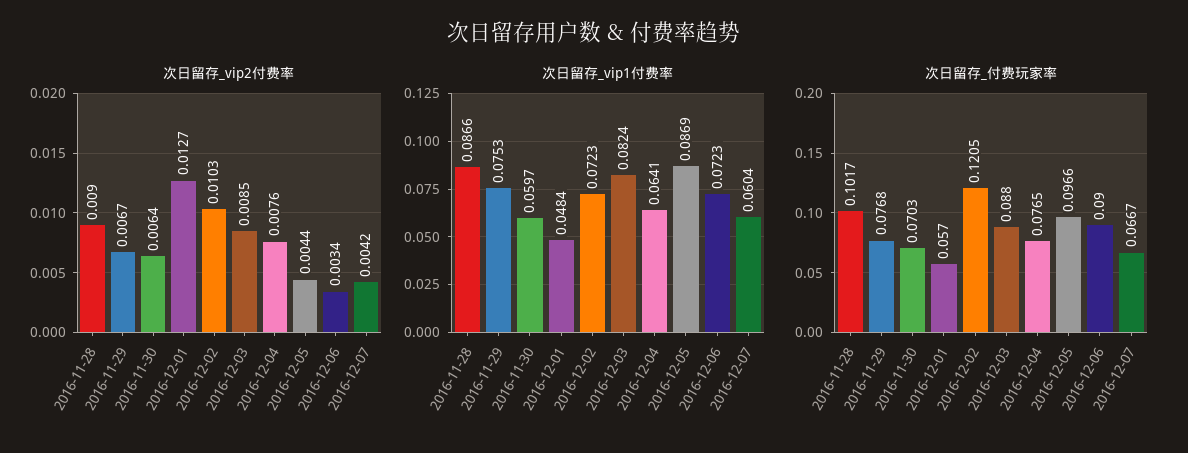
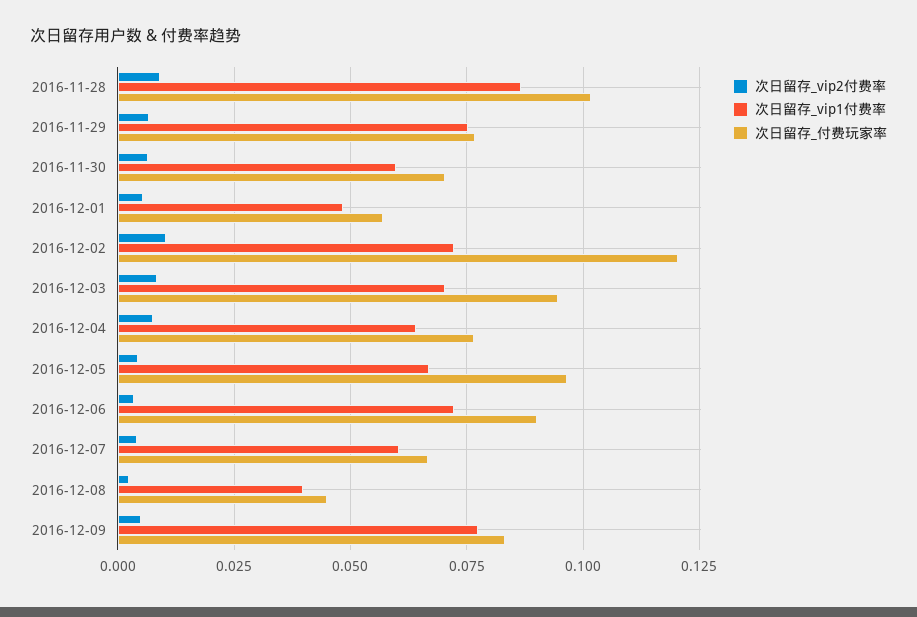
次日留存_vip2付费率, 2016-12-01: 0.0127 -> 0.005
次日留存_vip1付费率, 2016-12-03: 0.0824 -> 0.07
次日留存_vip1付费率, 2016-12-05: 0.0869 -> 0.0675
次日留存_付费玩家率, 2016-12-03: 0.088 -> 0.095
次日留存_vip2付费率, 2016-12-08: none -> 0.0025
次日留存_vip1付费率, 2016-12-08: none -> 0.04
次日留存_付费玩家率, 2016-12-08: none -> 0.045
次日留存_vip2付费率, 2016-12-09: none -> 0.005
次日留存_vip1付费率, 2016-12-09: none -> 0.0775
次日留存_付费玩家率, 2016-12-09: none -> 0.0825

